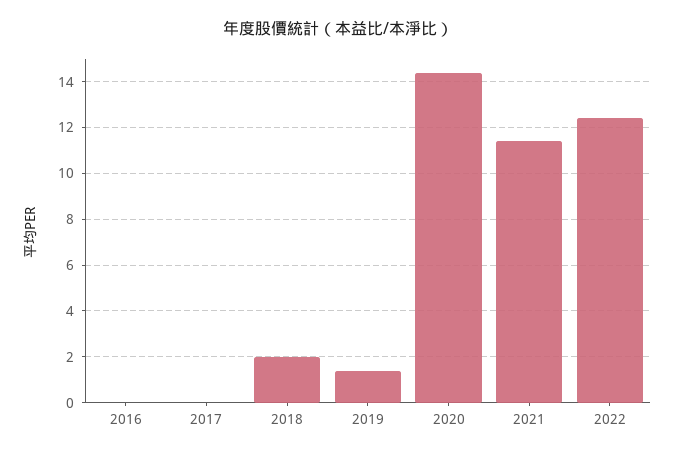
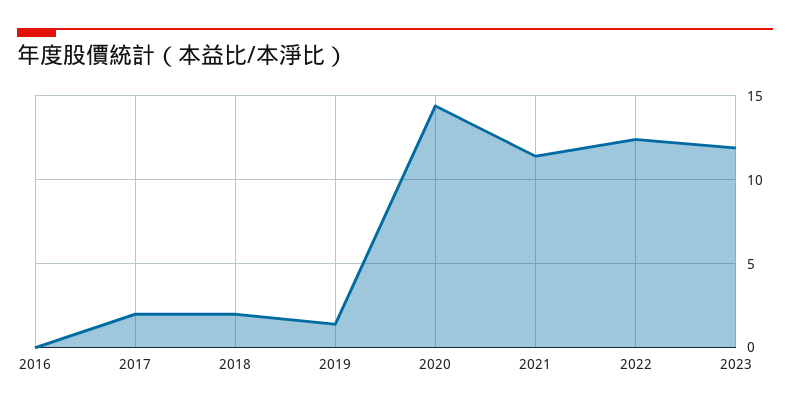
2017: 0 -> 2
2023: none -> 12

